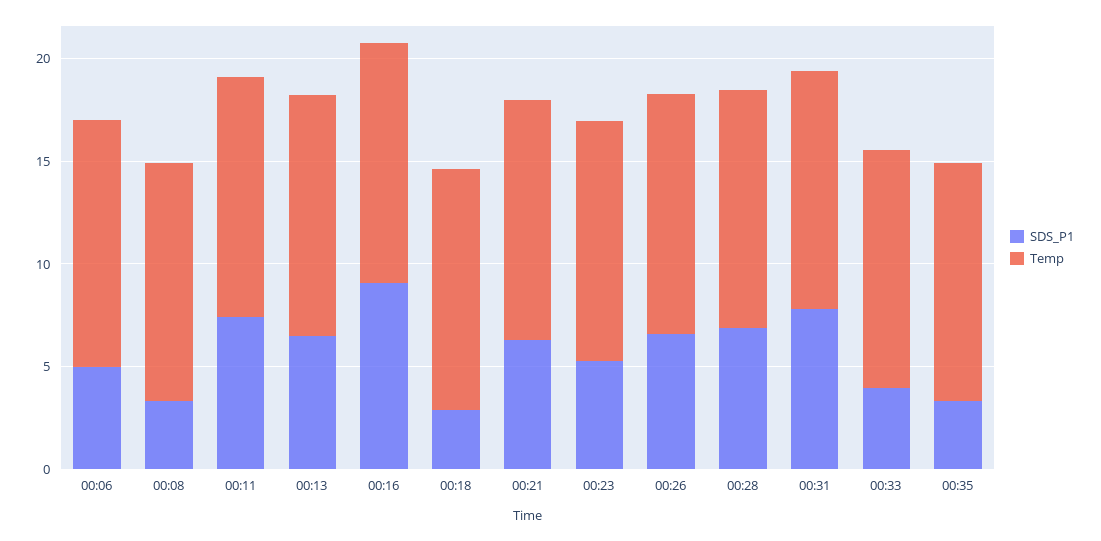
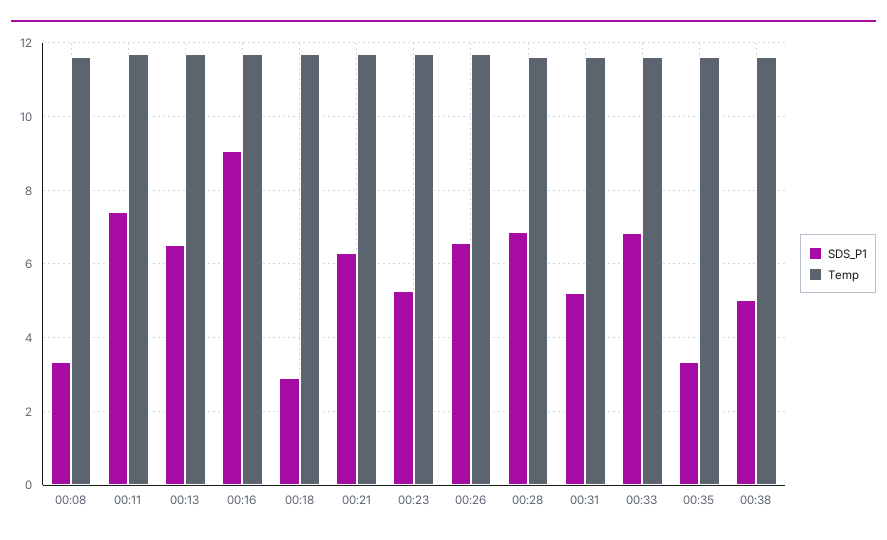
SDS_P1, 00:06: 5 -> none
Temp, 00:06: 12 -> none
SDS_P1, 00:31: 8 -> 5.2
SDS_P1, 00:33: 4 -> 6.8
SDS_P1, 00:38: none -> 5
Temp, 00:38: none -> 11.6

